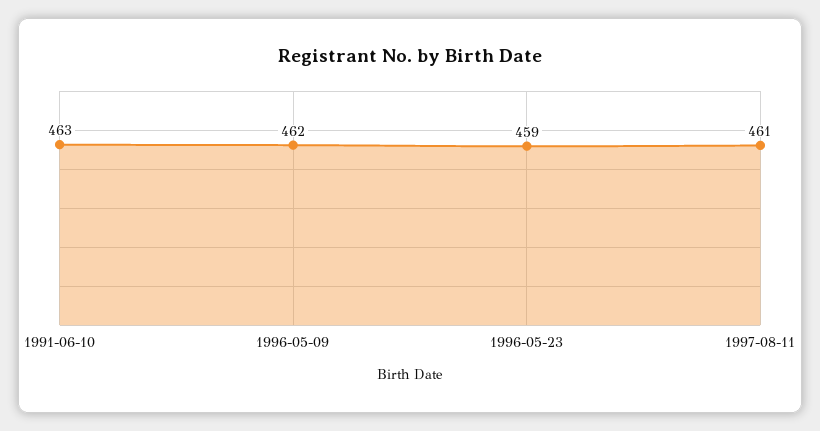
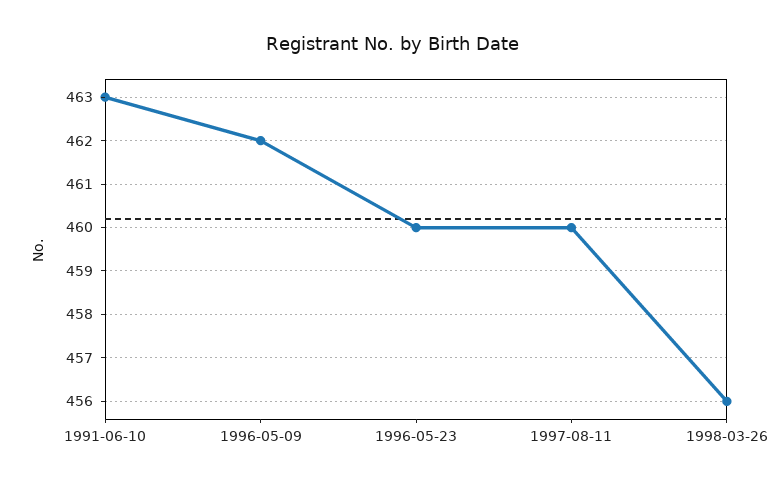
1996-05-23: 459 -> 460
1997-08-11: 461 -> 460
1998-03-26: none -> 456

